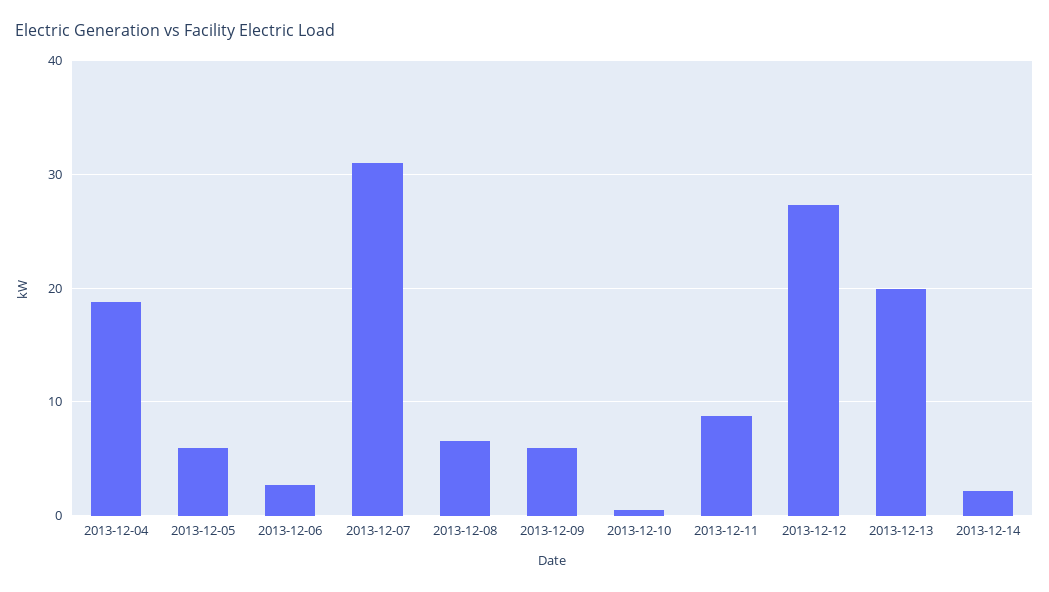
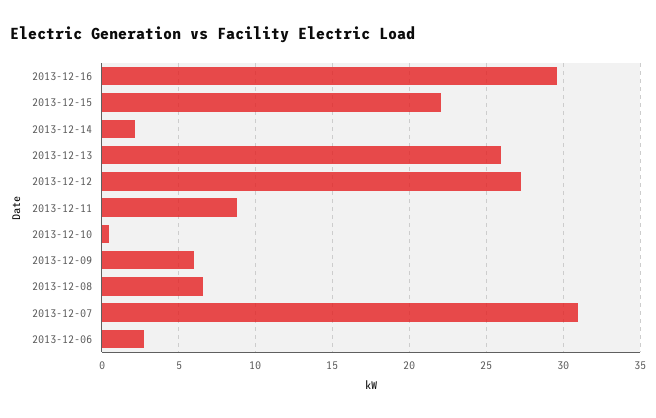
2013-12-04: 19 -> none
2013-12-05: 6 -> none
2013-12-13: 20 -> 26
2013-12-16: none -> 29.5
2013-12-15: none -> 22

